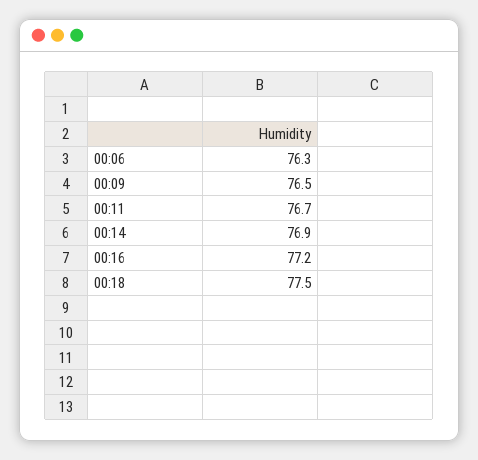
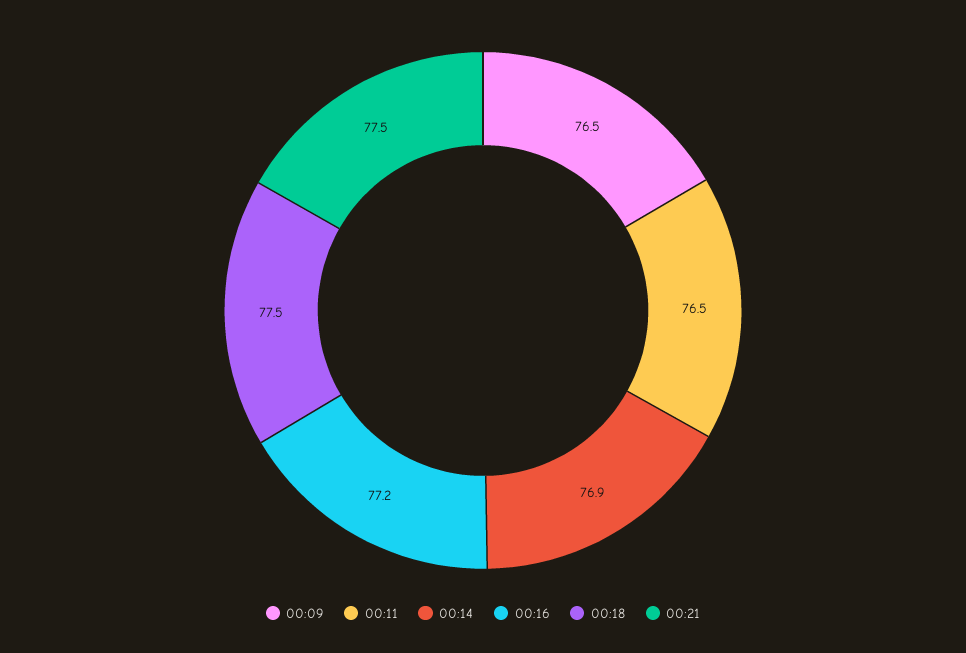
00:06: 76.3 -> none
00:11: 76.7 -> 76.5
00:21: none -> 77.5

